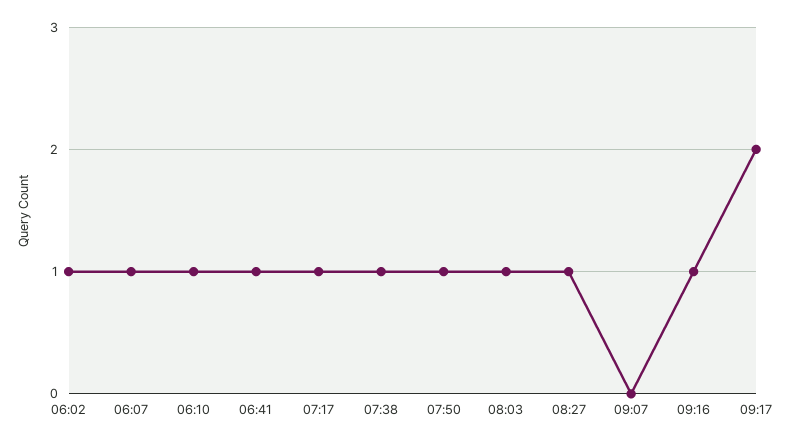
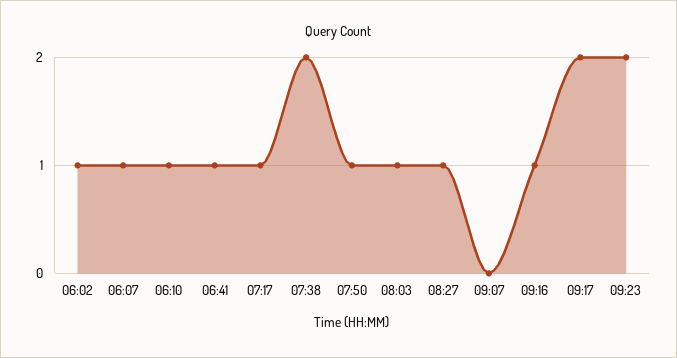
07:38: 1 -> 2
09:23: none -> 2

